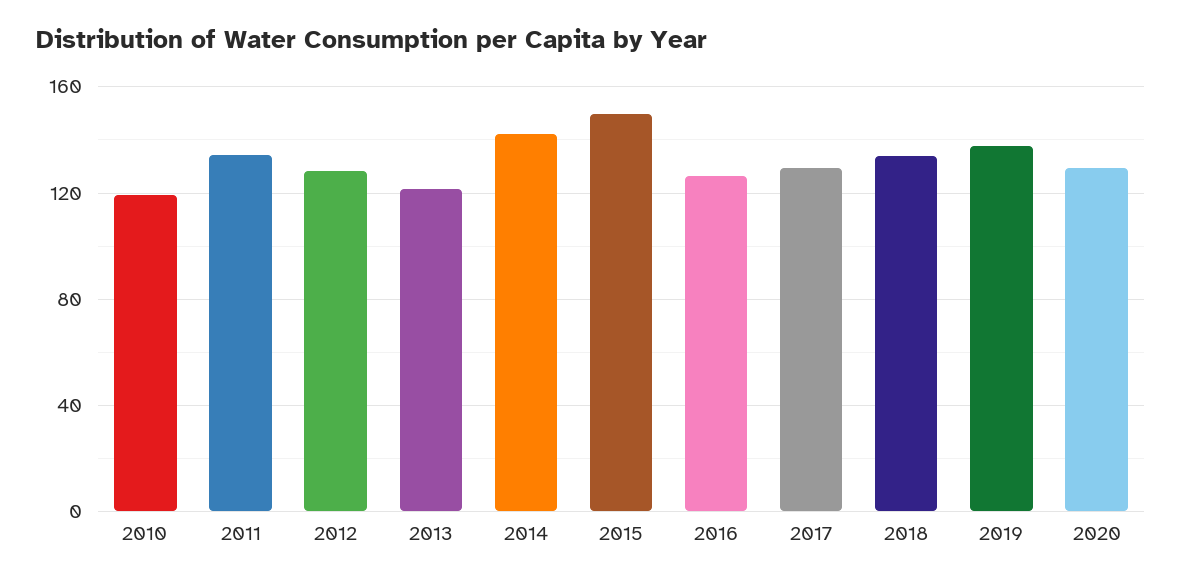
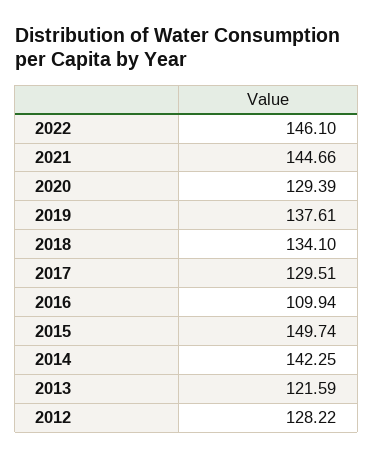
2010: 120 -> none
2011: 135 -> none
2016: 125 -> 109.94
2022: none -> 146.1
2021: none -> 144.66

